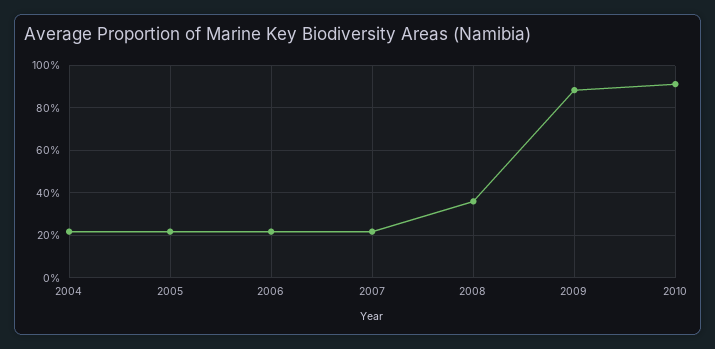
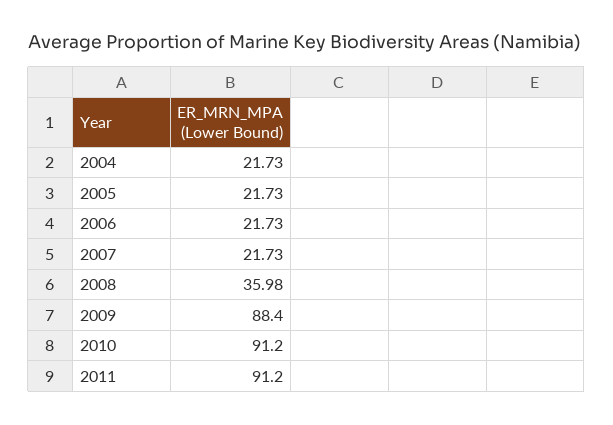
2011: none -> 91.2

